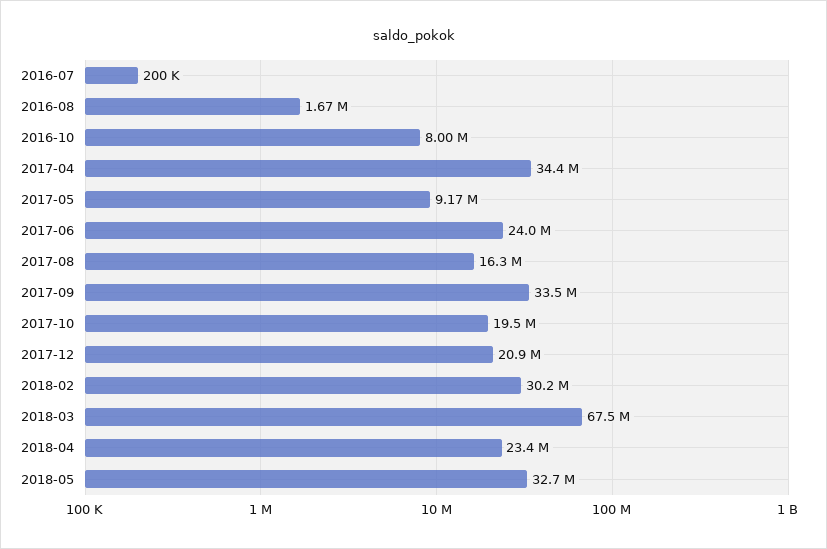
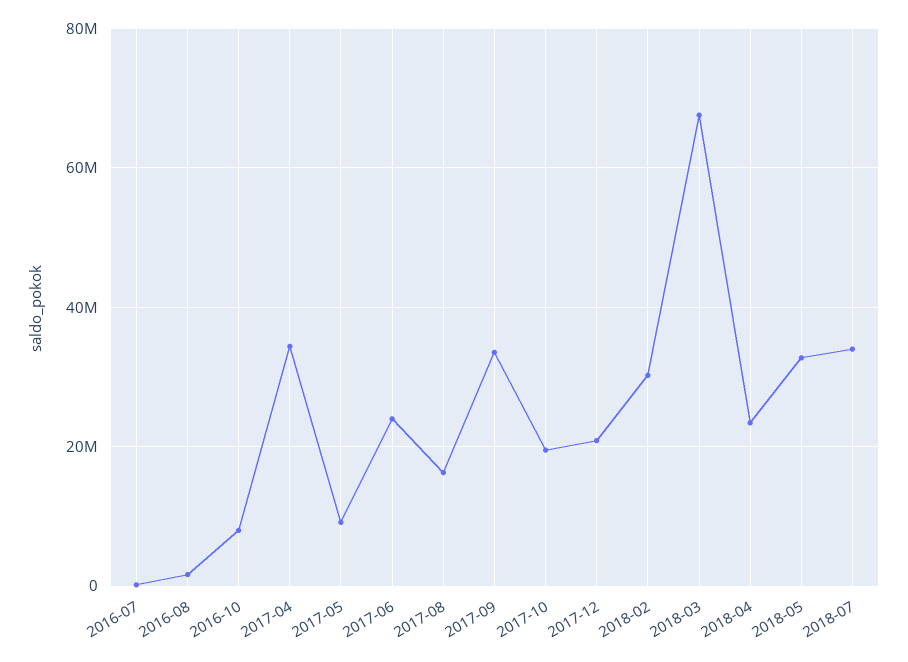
2018-07: none -> 34000000

